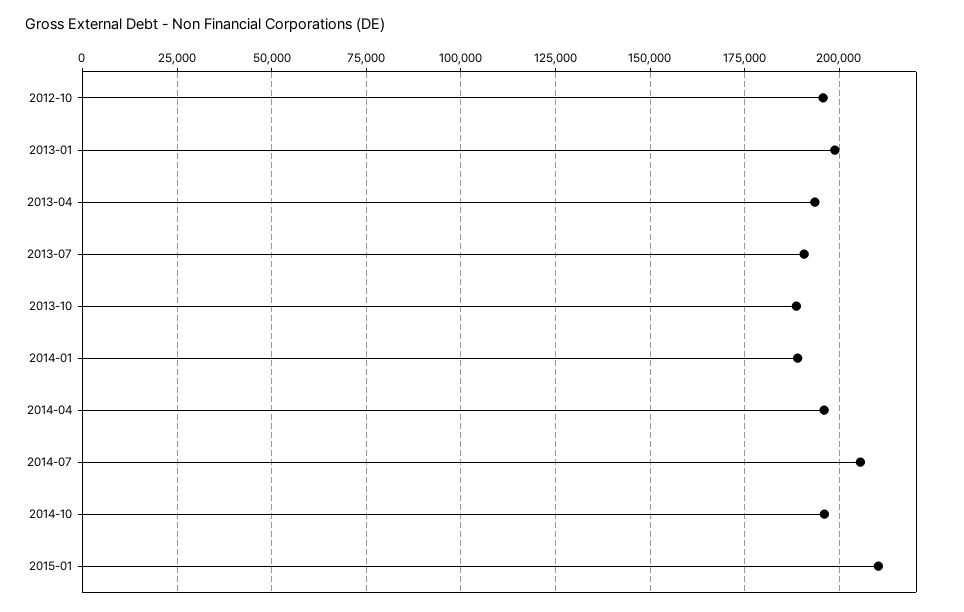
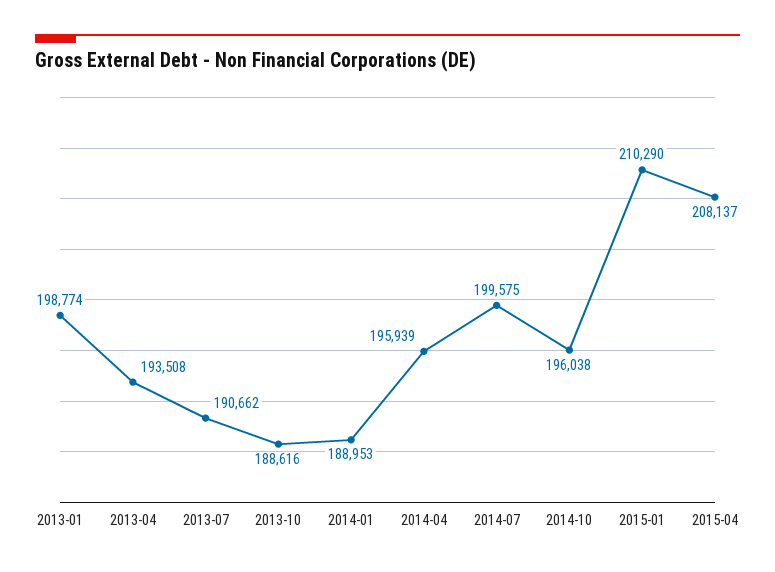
2012-10: 195000 -> none
2014-07: 205000 -> 199575
2015-04: none -> 208137

